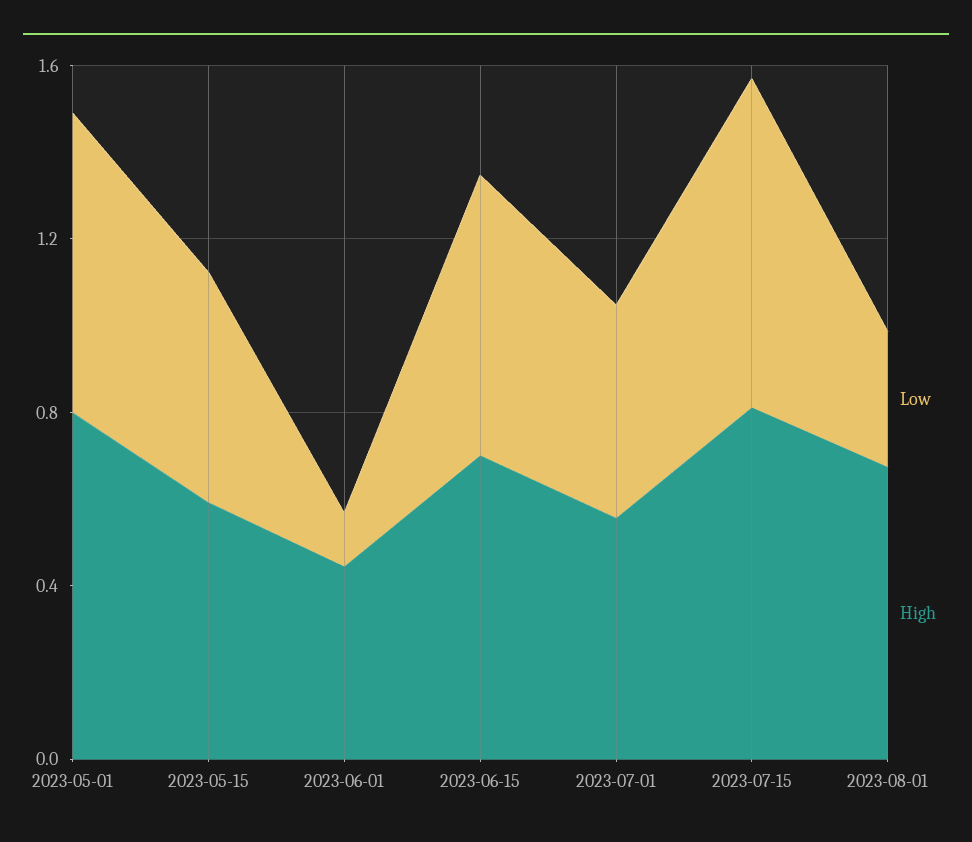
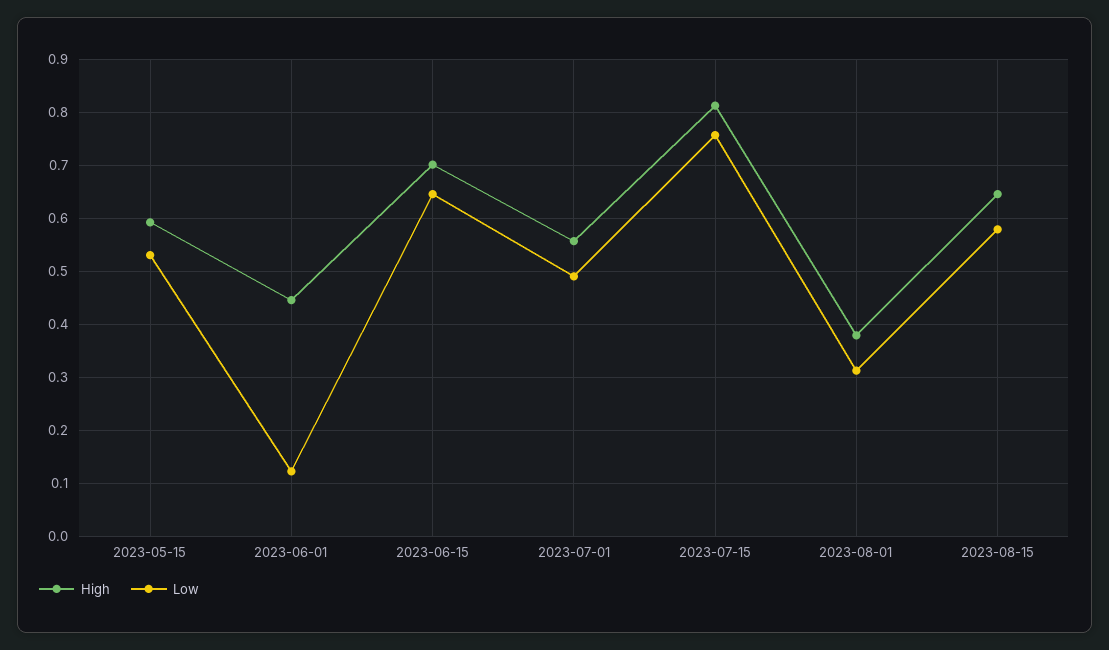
Low, 2023-05-01: 0.7 -> none
High, 2023-05-01: 0.8 -> none
High, 2023-08-01: 0.7 -> 0.38
High, 2023-08-15: none -> 0.64
Low, 2023-08-15: none -> 0.58

